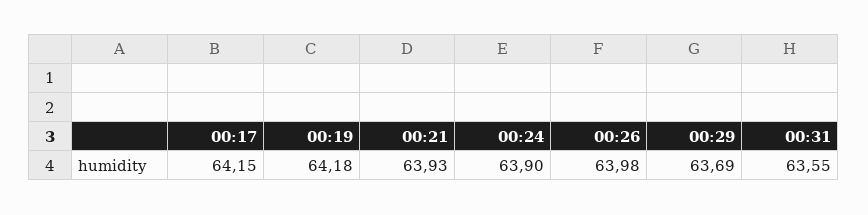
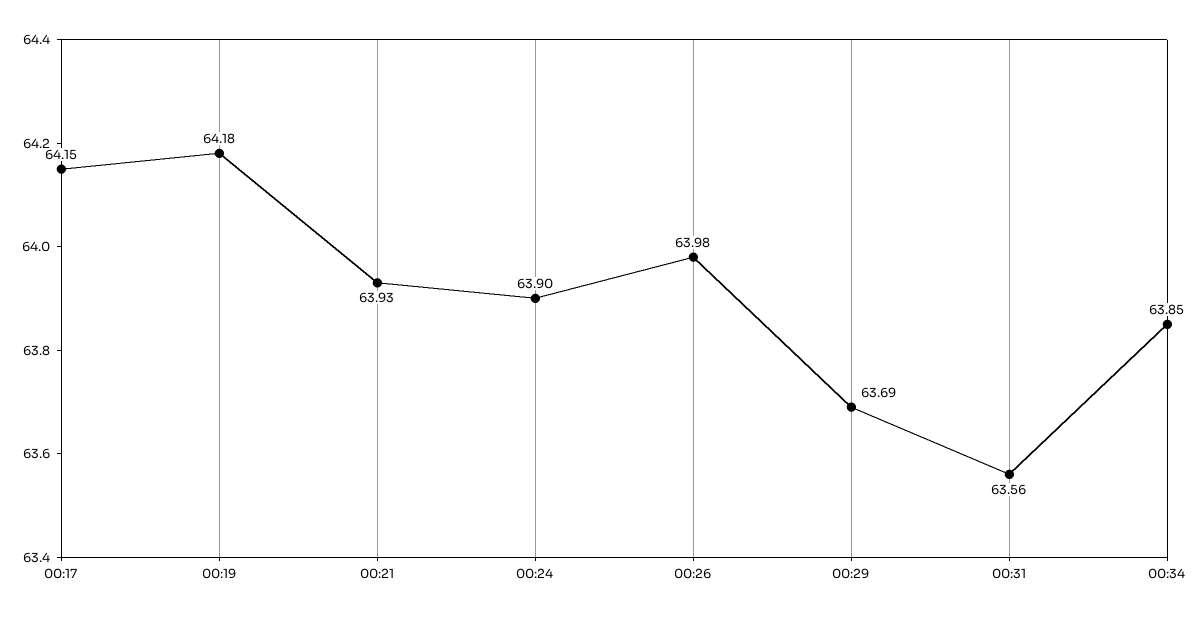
00:31: 63.55 -> 63.56
00:34: none -> 63.85

